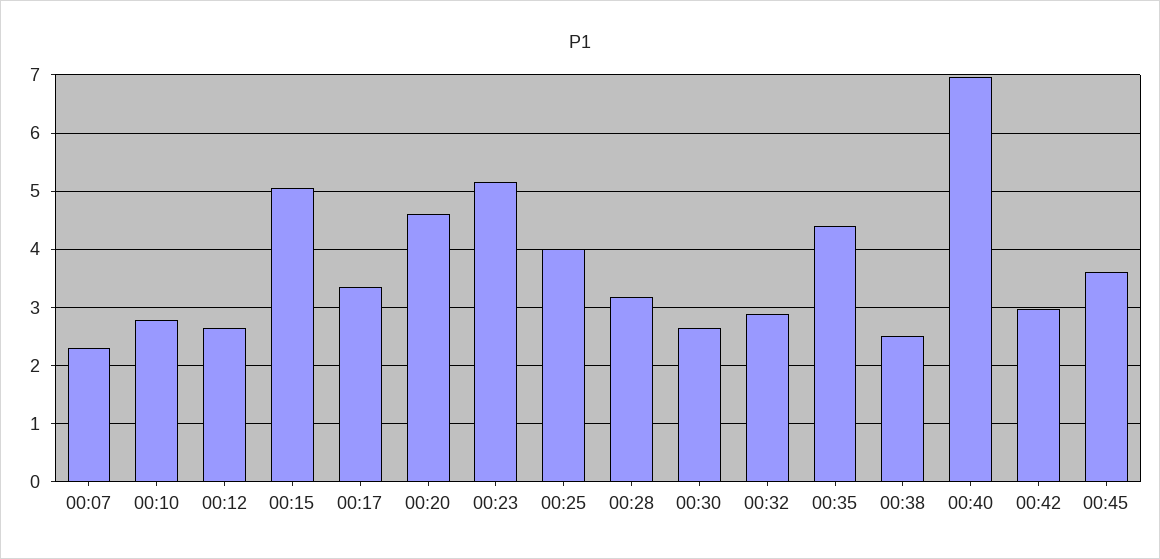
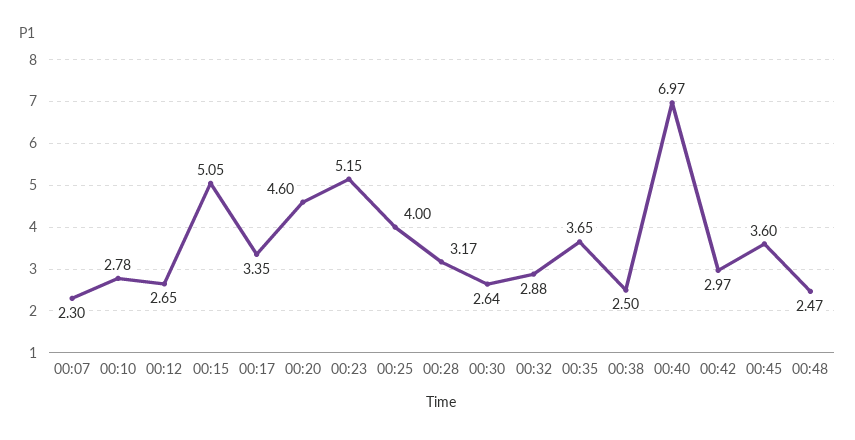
00:35: 4.4 -> 3.65
00:48: none -> 2.47

